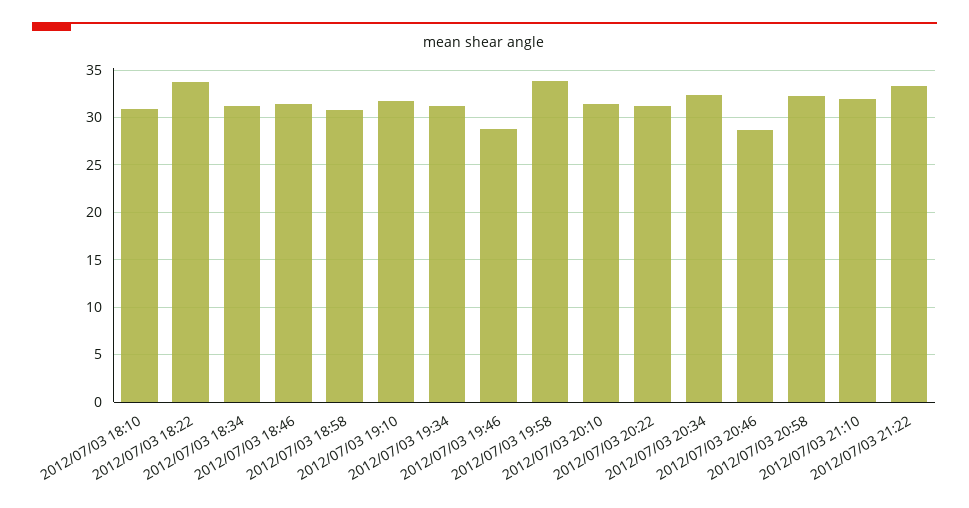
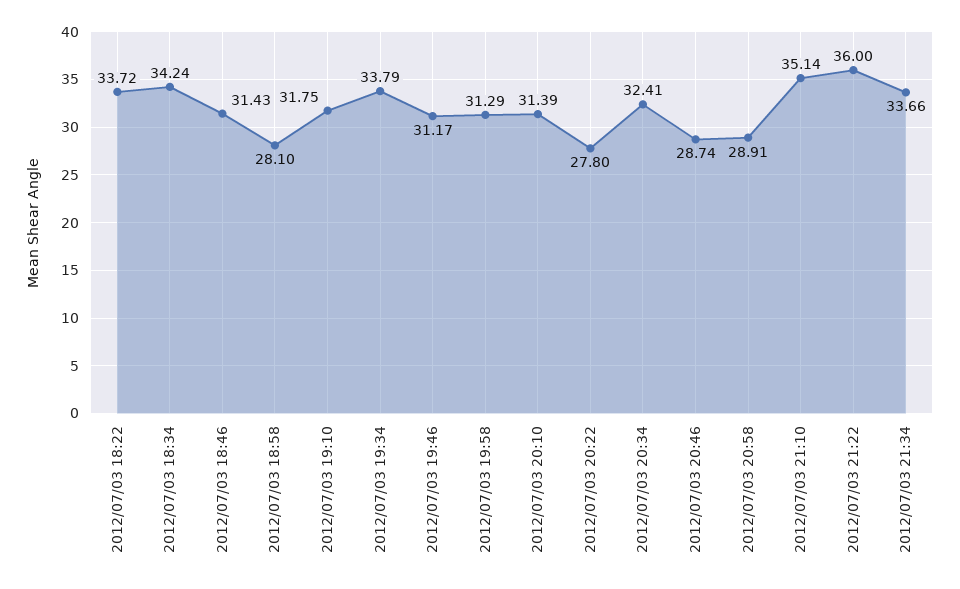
2012/07/03 18:10: 31 -> none
2012/07/03 18:34: 31 -> 34.24
2012/07/03 18:58: 31 -> 28.1
2012/07/03 19:34: 31 -> 33.79
2012/07/03 19:46: 29 -> 31.17
2012/07/03 19:58: 34 -> 31.29
2012/07/03 20:22: 31 -> 27.8
2012/07/03 20:58: 32 -> 28.91
2012/07/03 21:10: 32 -> 35.14
2012/07/03 21:22: 33 -> 36
2012/07/03 21:34: none -> 33.66

